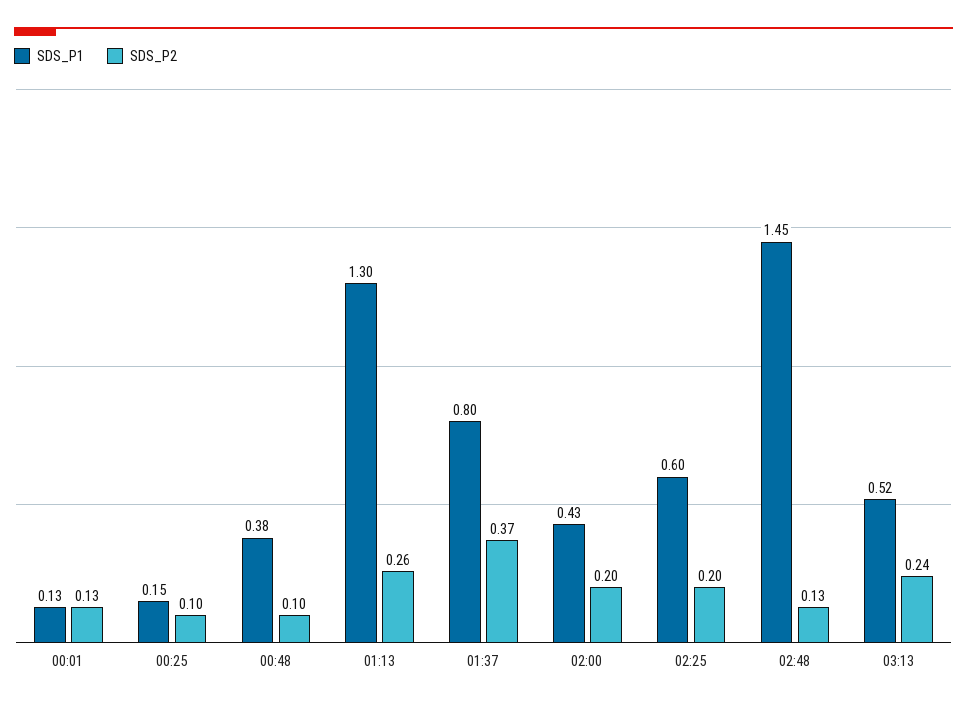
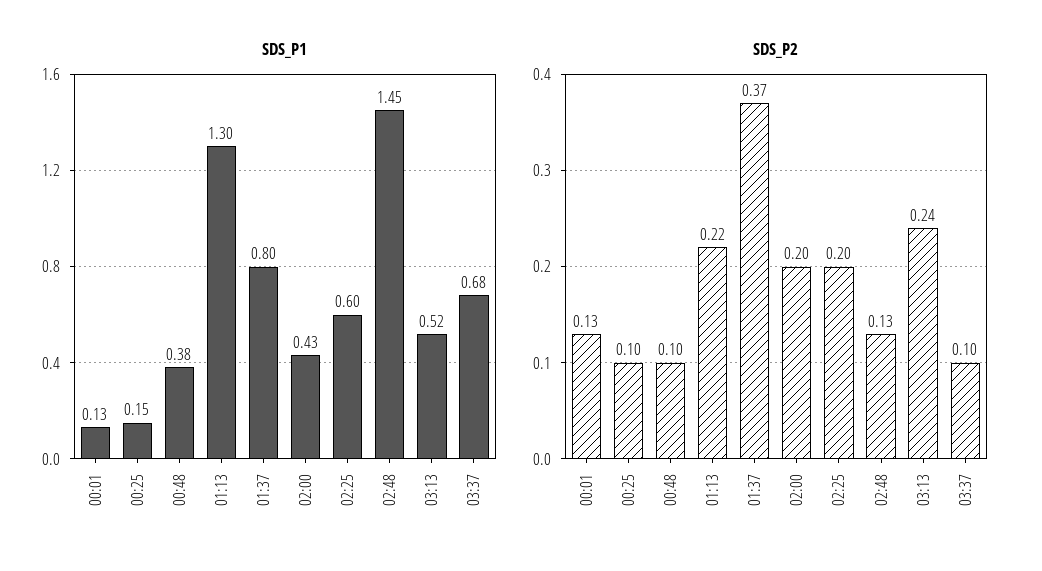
SDS_P2, 01:13: 0.26 -> 0.22
SDS_P1, 03:37: none -> 0.68
SDS_P2, 03:37: none -> 0.1

